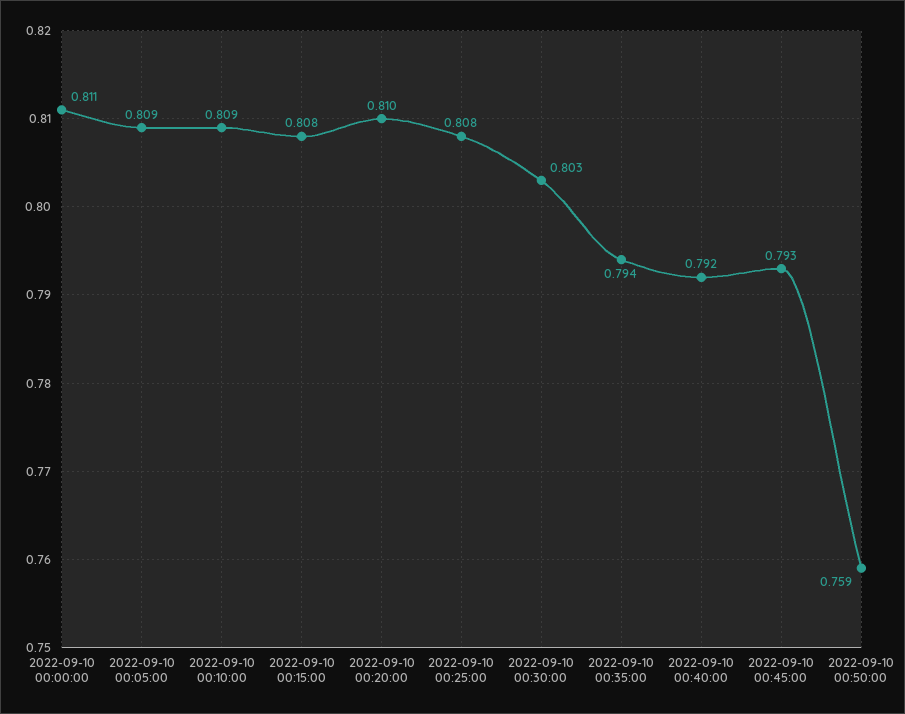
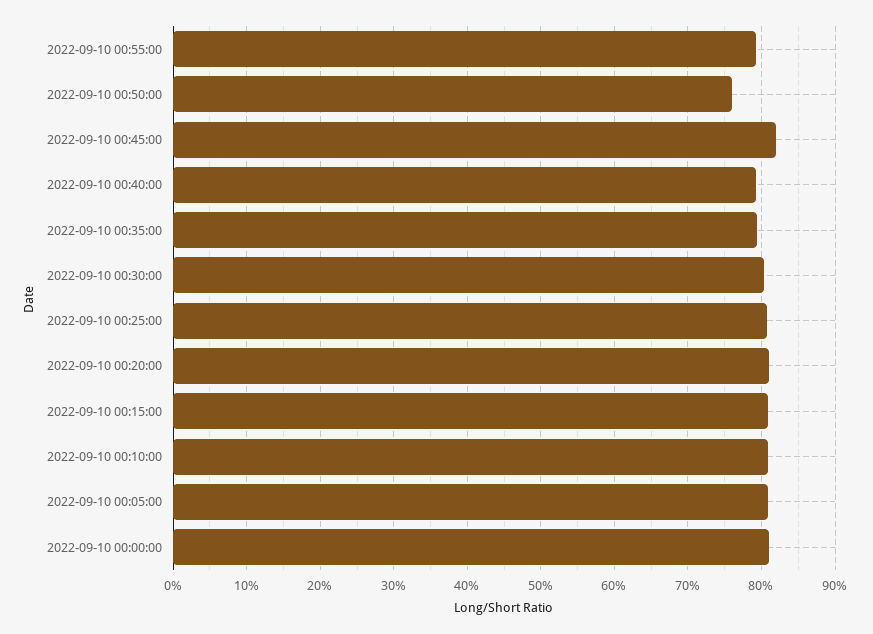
2022-09-10 00:45:00: 0.793 -> 0.82
2022-09-10 00:55:00: none -> 0.79

